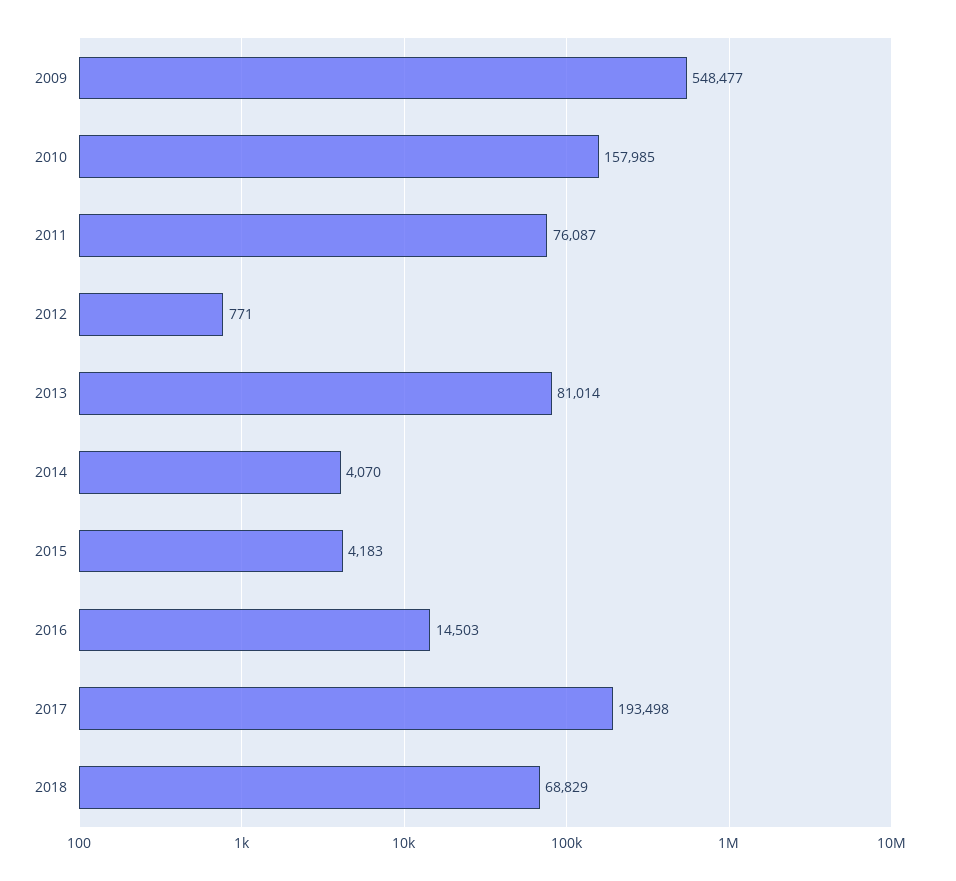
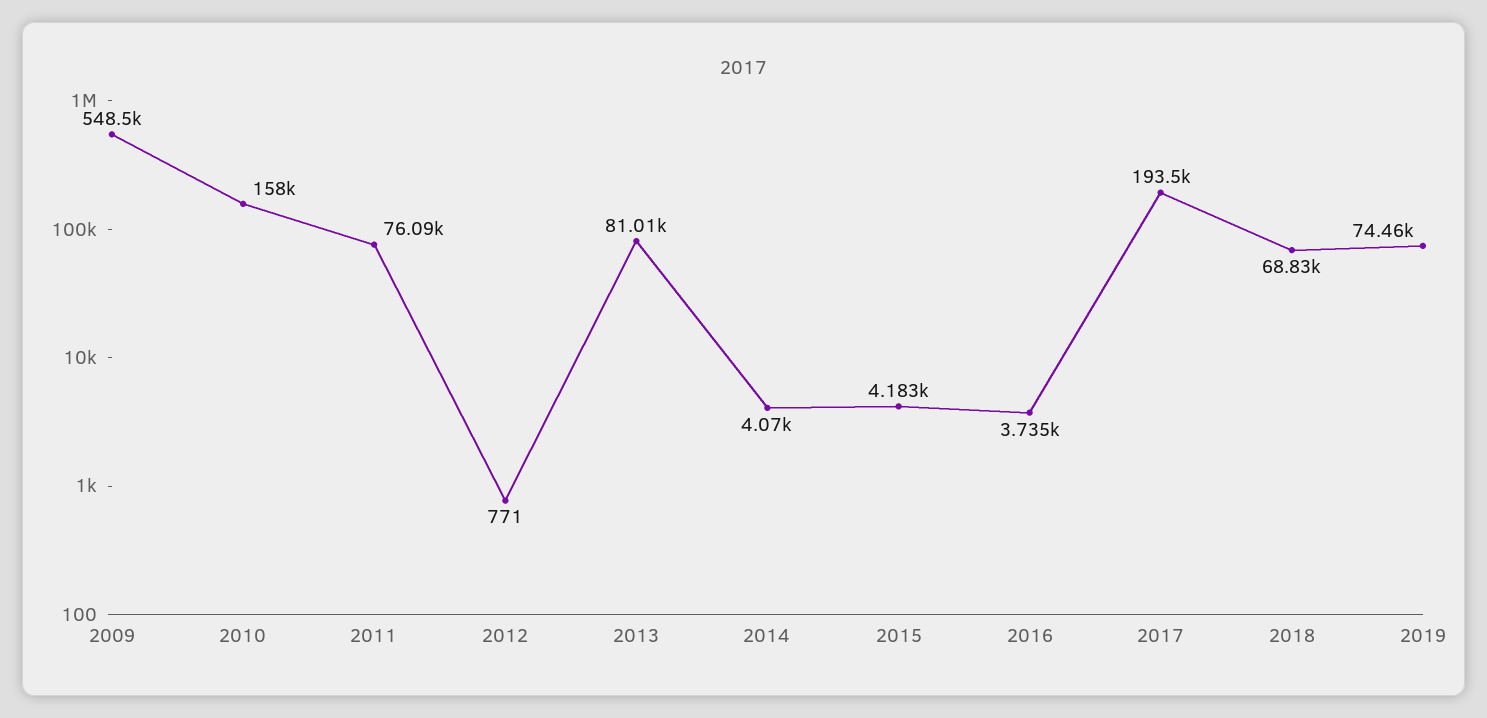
2016: 14503 -> 3735
2019: none -> 74460

